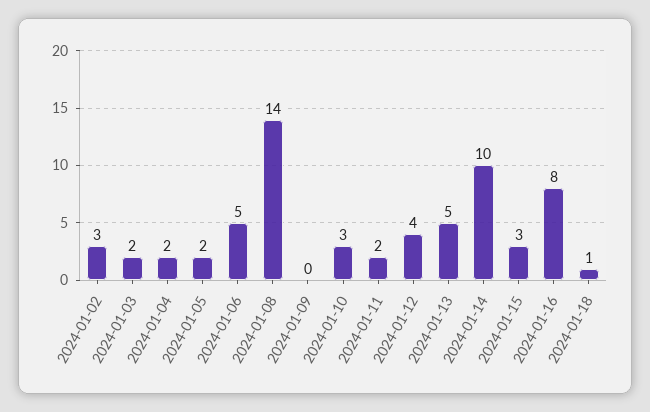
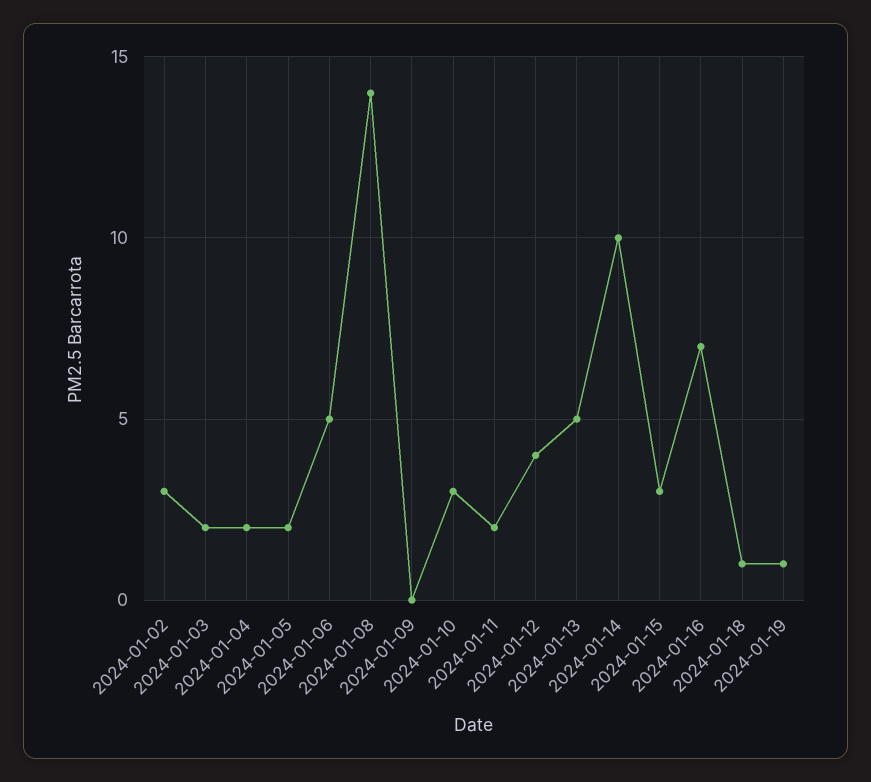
2024-01-16: 8 -> 7
2024-01-19: none -> 1

